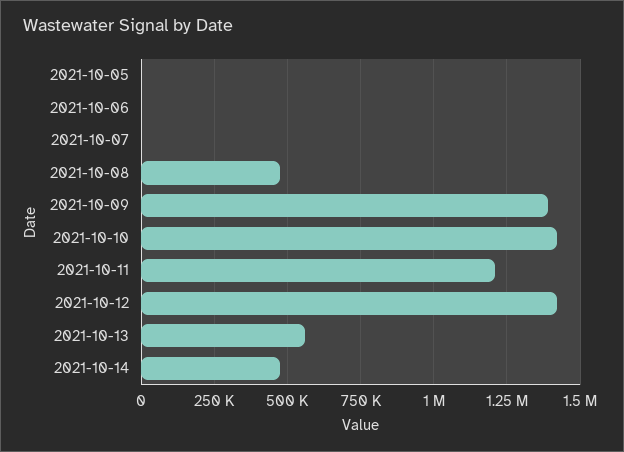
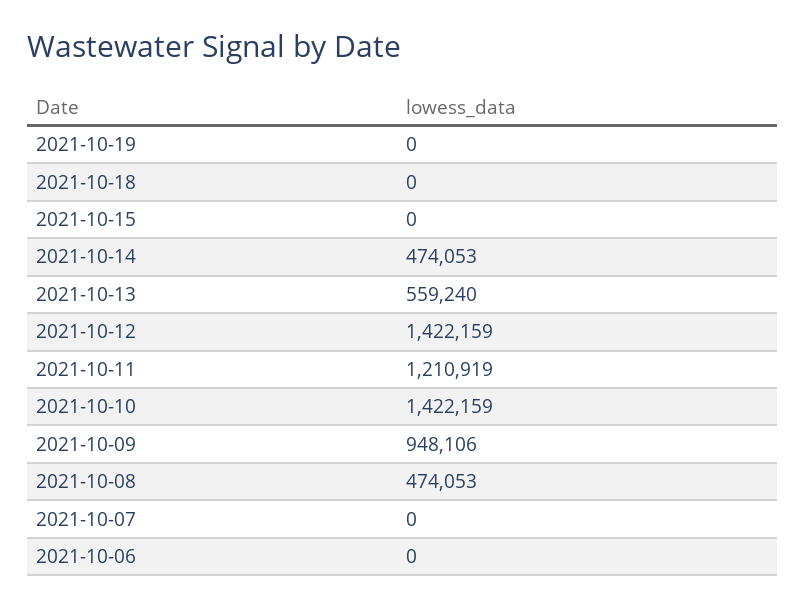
2021-10-05: 0 -> none
2021-10-09: 1400000 -> 948106
2021-10-19: none -> 0
2021-10-18: none -> 0
2021-10-15: none -> 0

